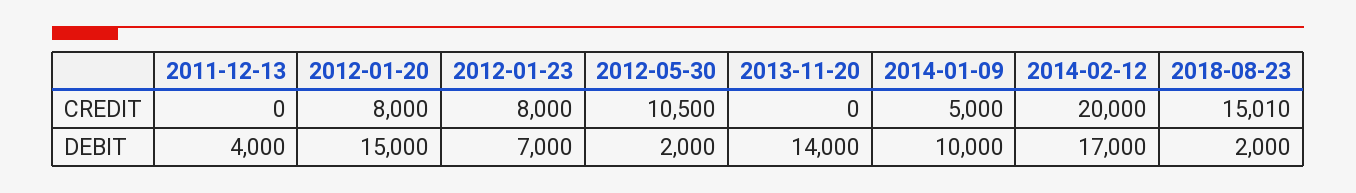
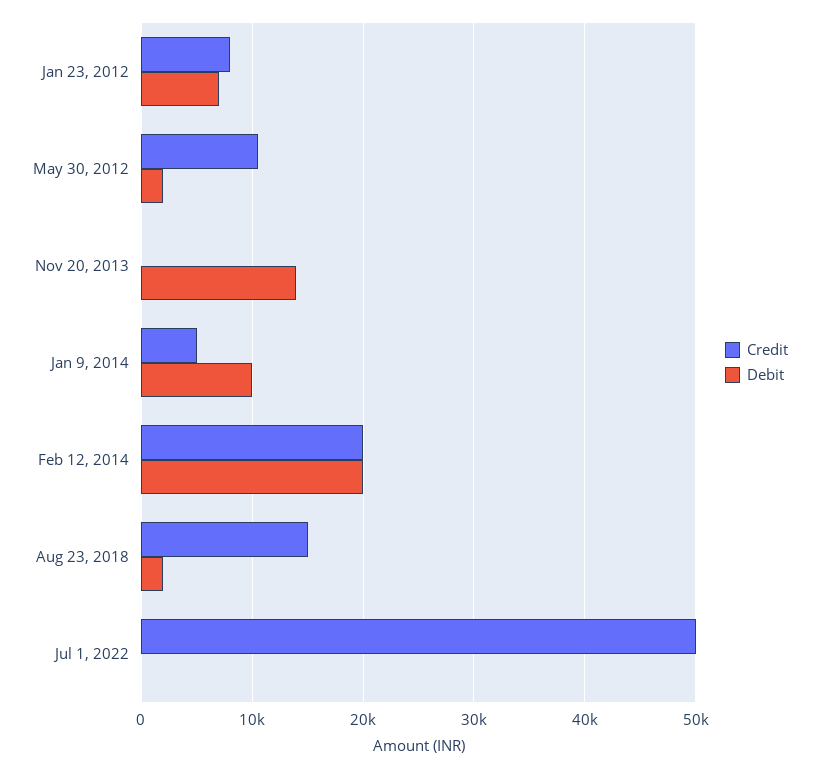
CREDIT, 2011-12-13: 0 -> none
CREDIT, 2012-01-20: 8000 -> none
DEBIT, 2011-12-13: 4000 -> none
DEBIT, 2012-01-20: 15000 -> none
DEBIT, 2014-02-12: 17000 -> 20000
CREDIT, Jul 1, 2022: none -> 50000
DEBIT, Jul 1, 2022: none -> 0

